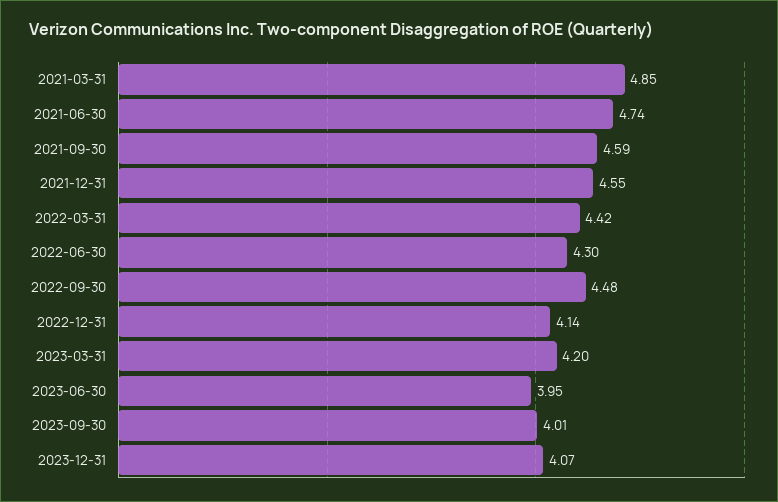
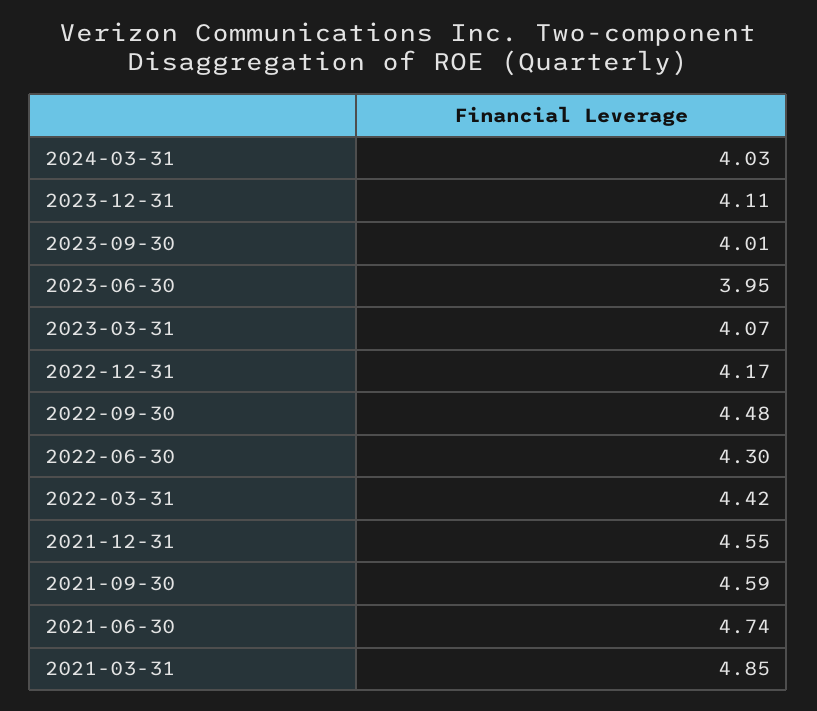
2022-12-31: 4.14 -> 4.17
2023-03-31: 4.2 -> 4.07
2023-12-31: 4.07 -> 4.11
2024-03-31: none -> 4.03

